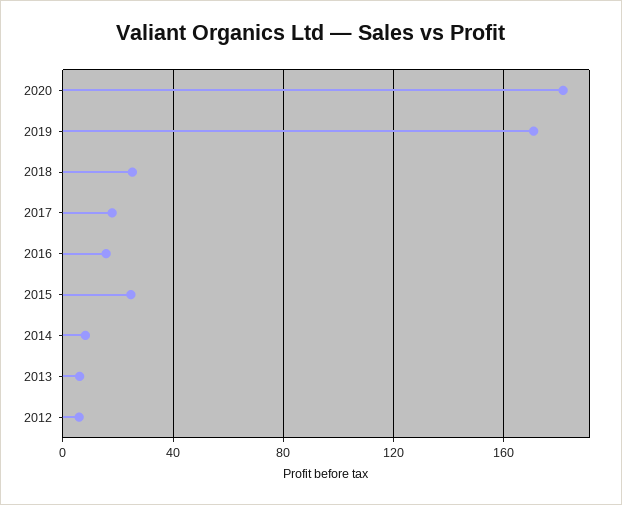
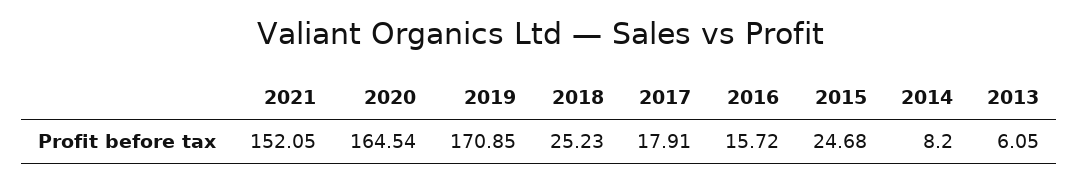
2020: 180 -> 164.54
2012: 5 -> none
2021: none -> 152.05

